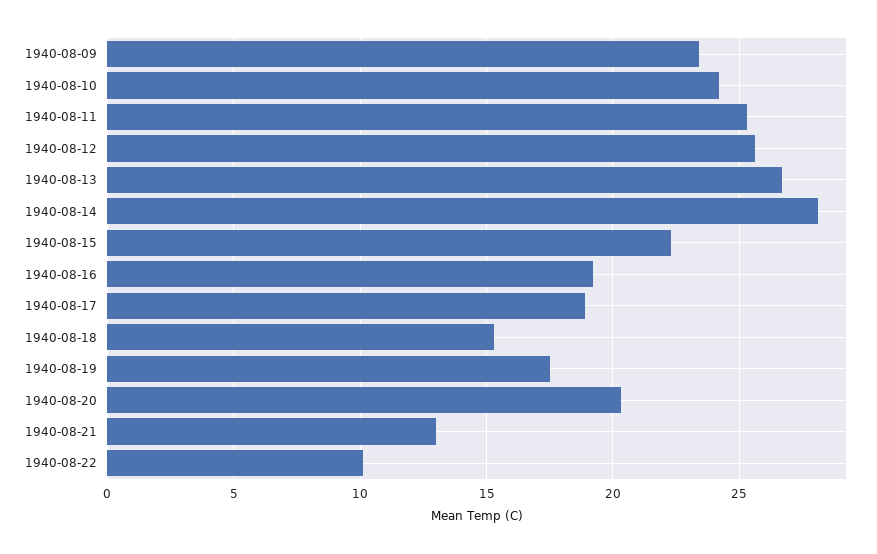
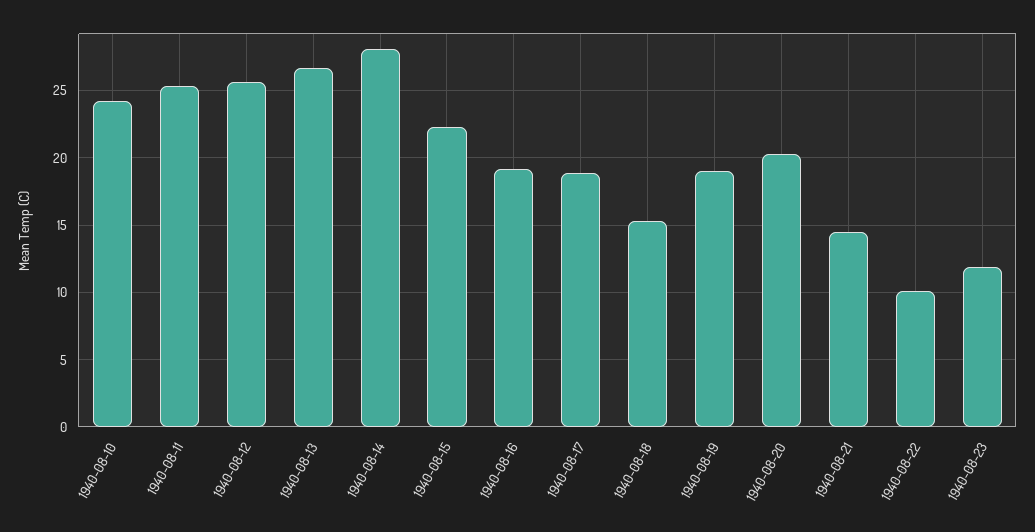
1940-08-09: 23.5 -> none
1940-08-19: 17.5 -> 19
1940-08-21: 13 -> 14.5
1940-08-23: none -> 12

